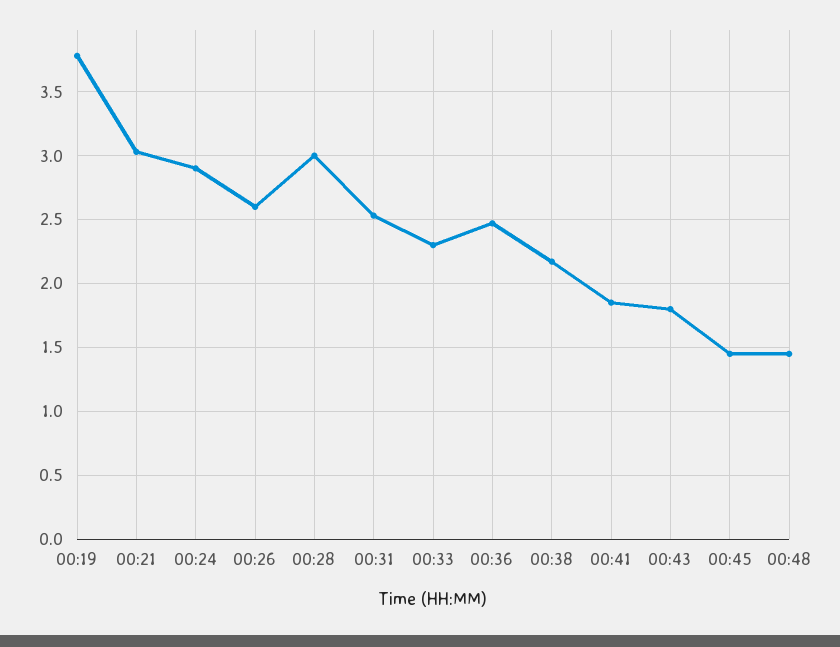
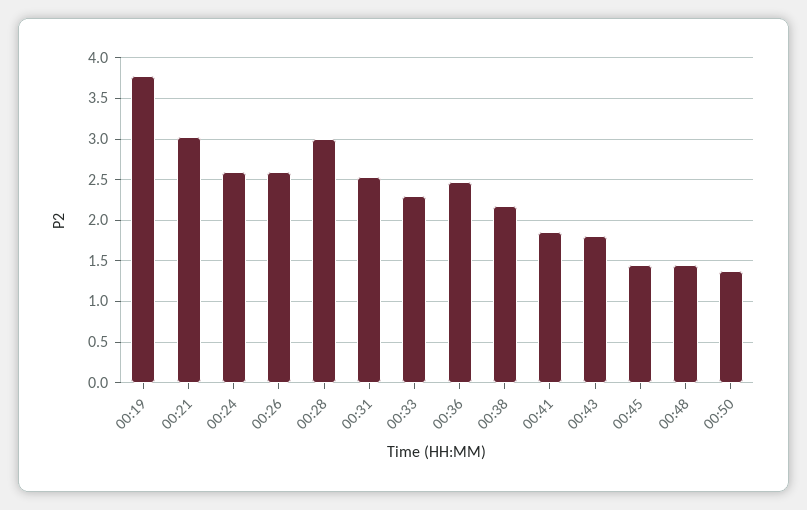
00:24: 2.9 -> 2.6
00:50: none -> 1.4

